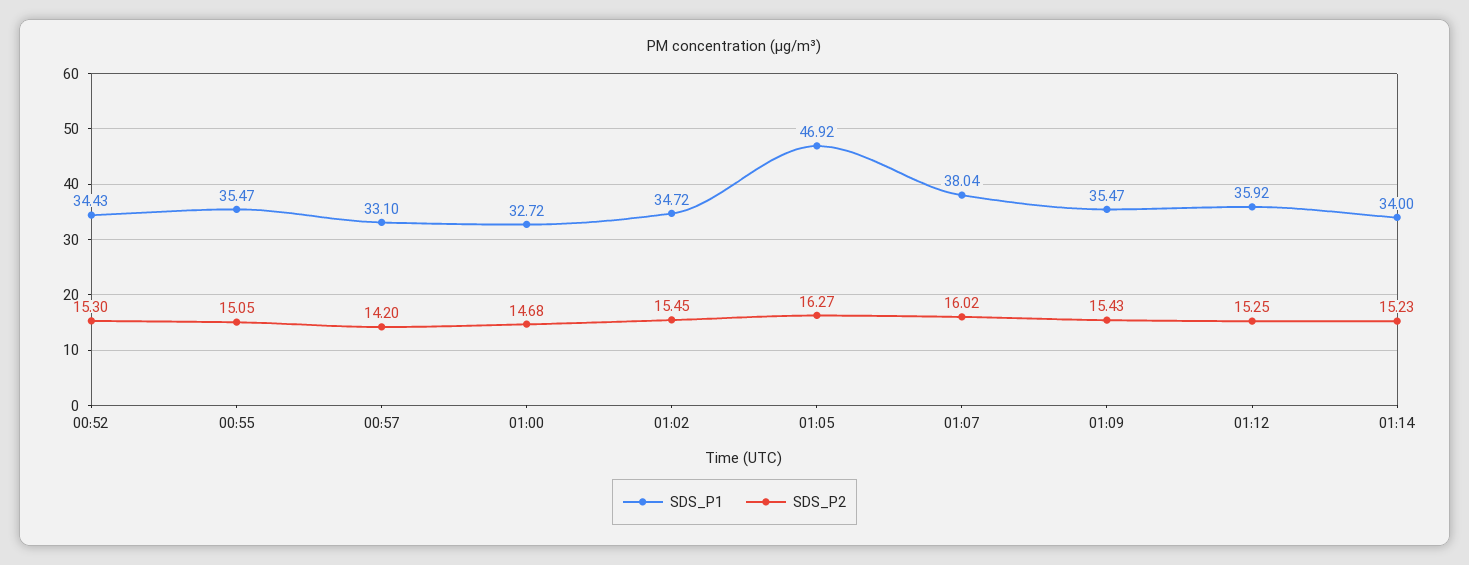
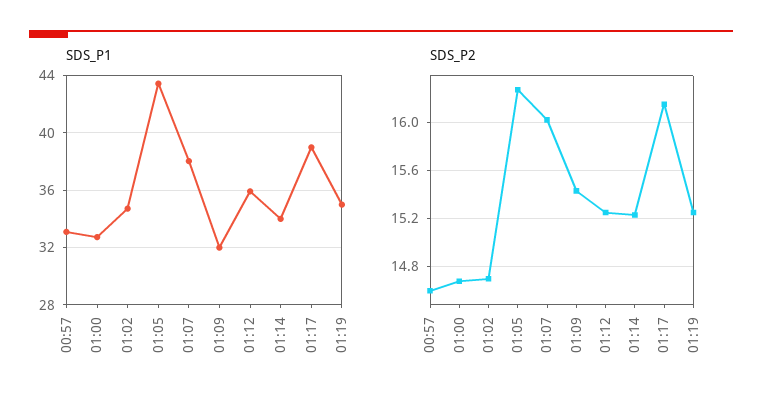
SDS_P1, 00:52: 34.43 -> none
SDS_P2, 00:52: 15.3 -> none
SDS_P1, 00:55: 35.47 -> none
SDS_P2, 00:55: 15.05 -> none
SDS_P2, 00:57: 14.2 -> 14.6
SDS_P2, 01:02: 15.45 -> 14.7
SDS_P1, 01:05: 46.92 -> 43.5
SDS_P1, 01:09: 35.47 -> 32
SDS_P1, 01:17: none -> 39
SDS_P1, 01:19: none -> 35
SDS_P2, 01:17: none -> 16.15
SDS_P2, 01:19: none -> 15.25

